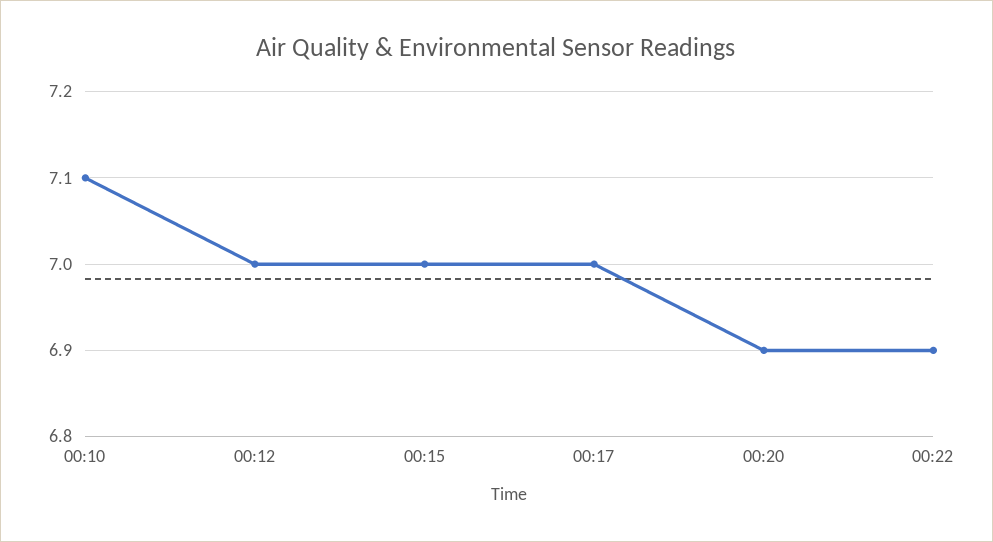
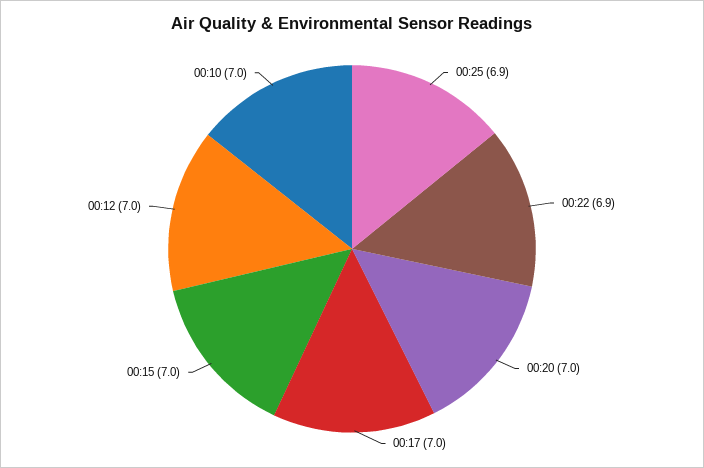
00:10: 7.1 -> 7
00:20: 6.9 -> 7
00:25: none -> 6.9

